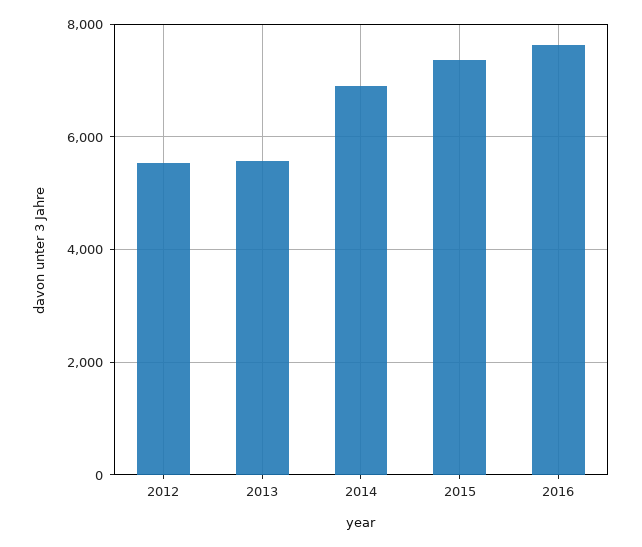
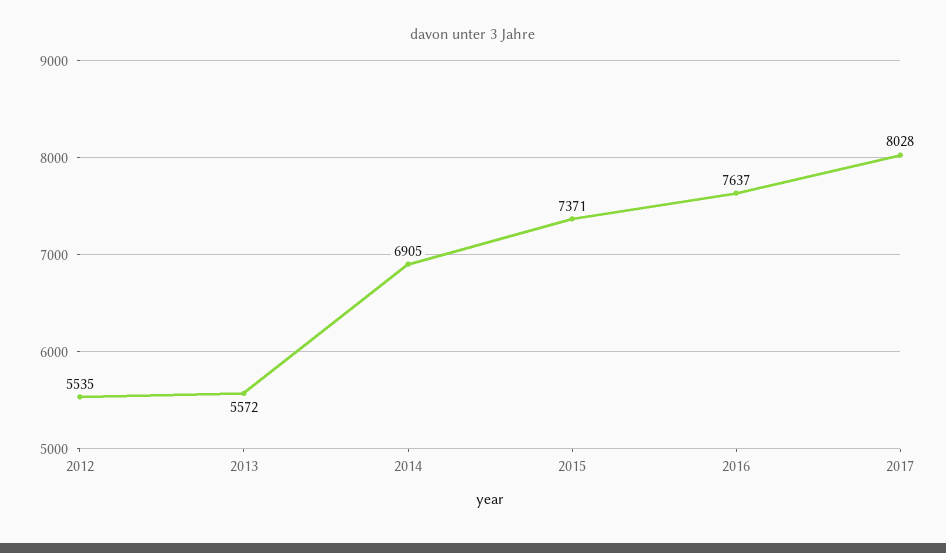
2017: none -> 8028

